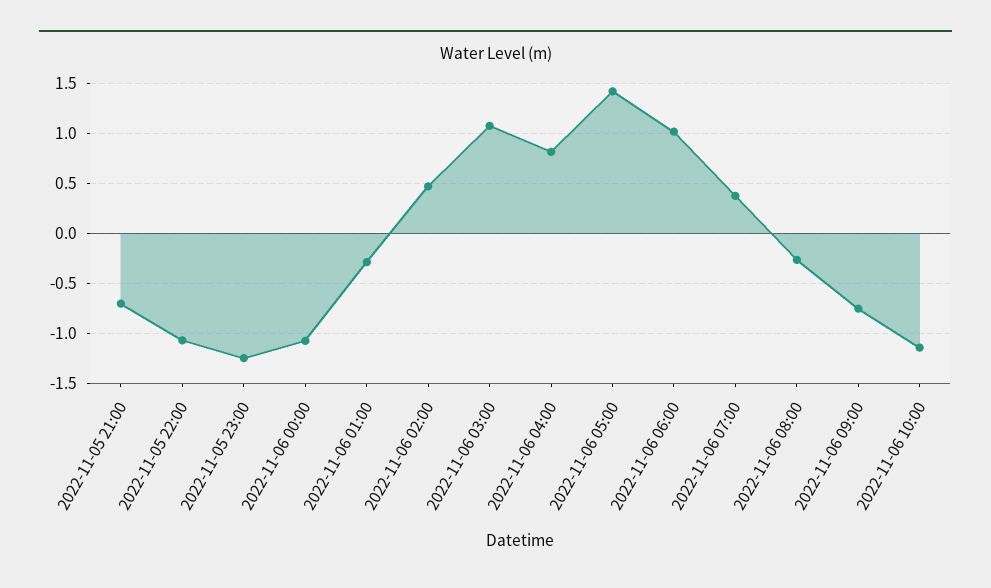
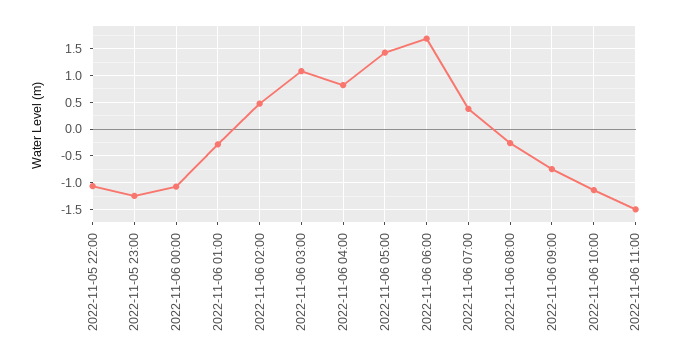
2022-11-05 21:00: -0.7 -> none
2022-11-06 06:00: 1 -> 1.75
2022-11-06 11:00: none -> -1.5

